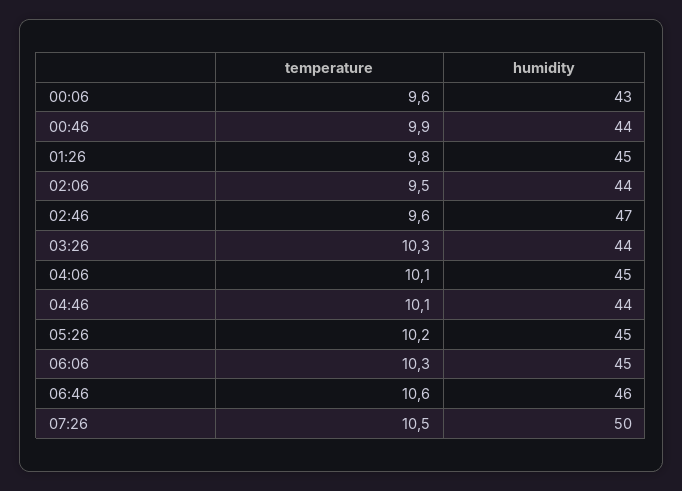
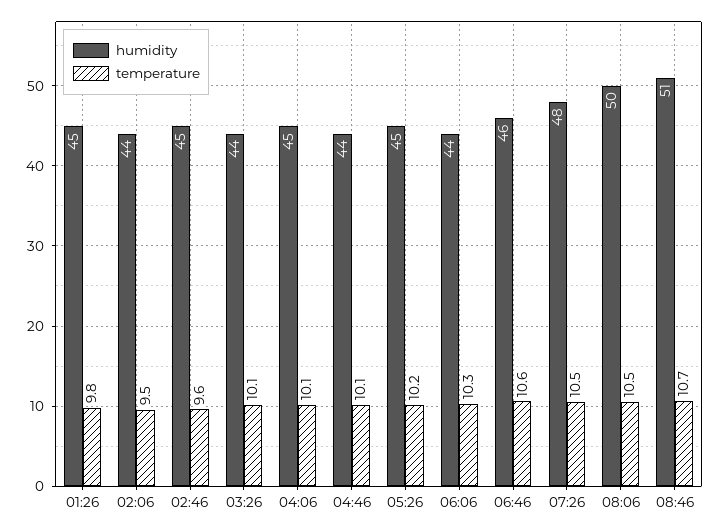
temperature, 00:06: 9.6 -> none
humidity, 00:06: 43 -> none
temperature, 00:46: 9.9 -> none
humidity, 00:46: 44 -> none
humidity, 02:46: 47 -> 45
temperature, 03:26: 10.3 -> 10.1
humidity, 06:06: 45 -> 44
humidity, 07:26: 50 -> 48
humidity, 08:06: none -> 50
temperature, 08:06: none -> 10.5
humidity, 08:46: none -> 51
temperature, 08:46: none -> 10.7

